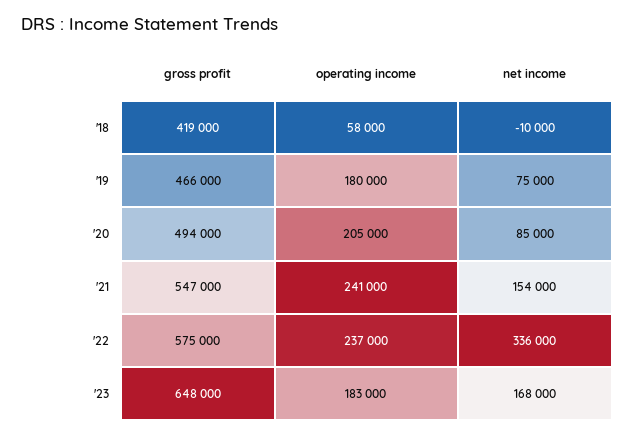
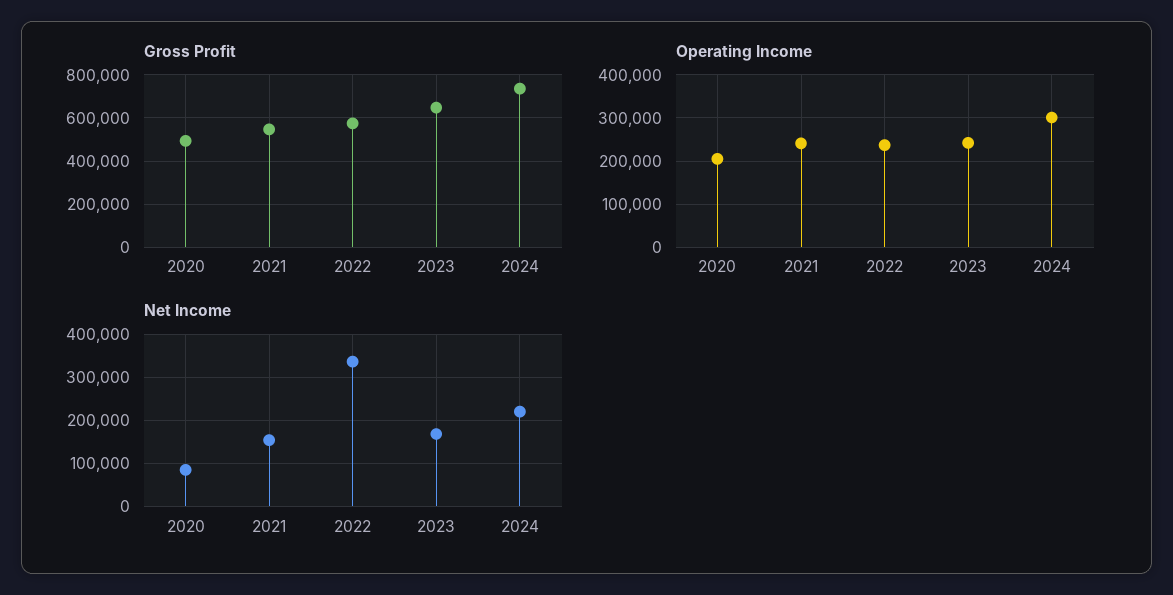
gross profit, '18: 419000 -> none
operating income, '18: 58000 -> none
net income, '18: -10000 -> none
gross profit, '19: 466000 -> none
operating income, '19: 180000 -> none
net income, '19: 75000 -> none
operating income, '23: 183000 -> 240000
gross profit, 2024: none -> 750000
operating income, 2024: none -> 300000
net income, 2024: none -> 220000

